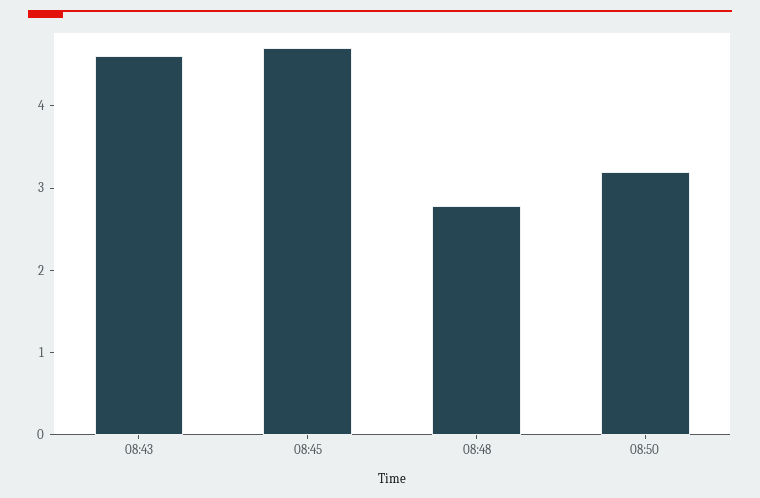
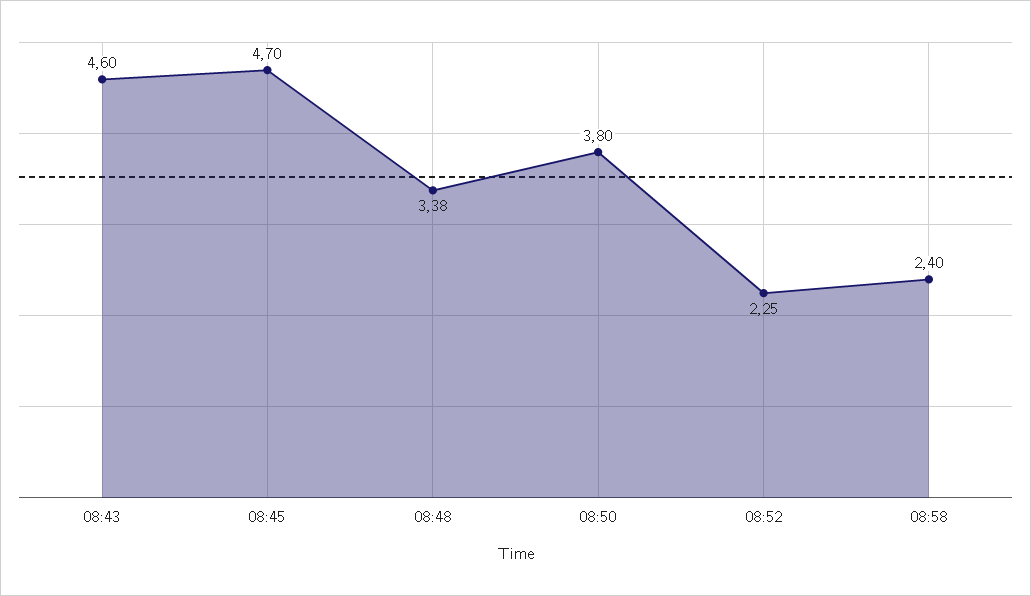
08:48: 2.8 -> 3.38
08:50: 3.2 -> 3.8
08:52: none -> 2.25
08:58: none -> 2.4

